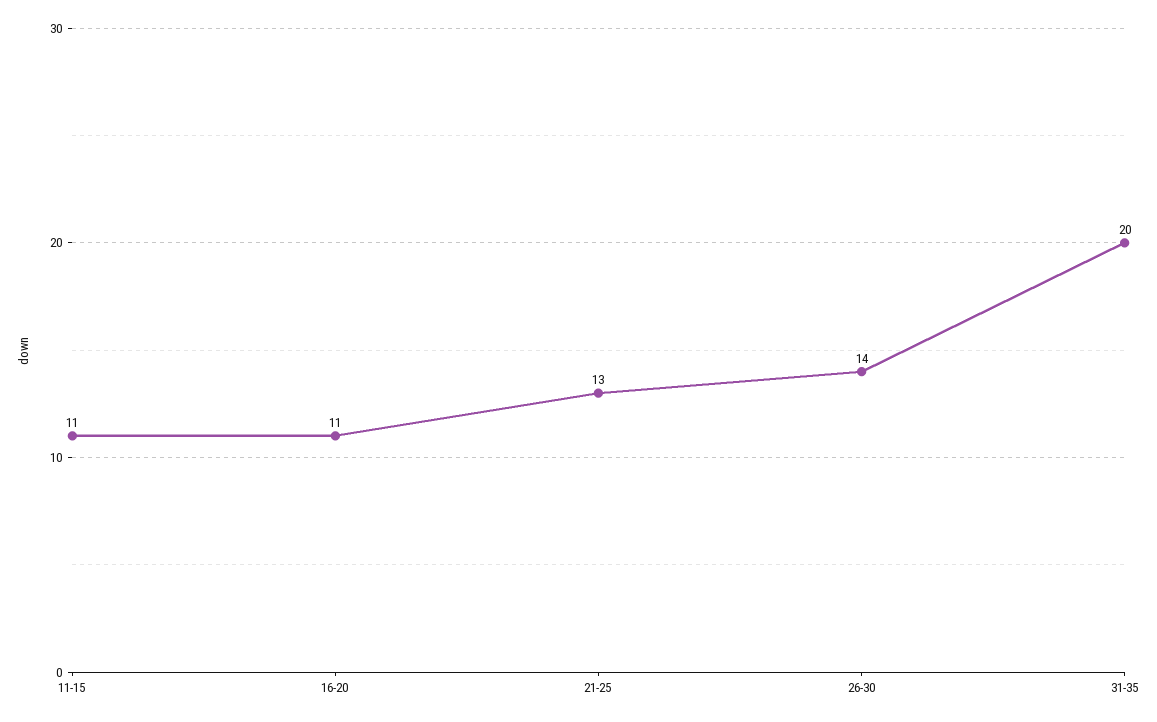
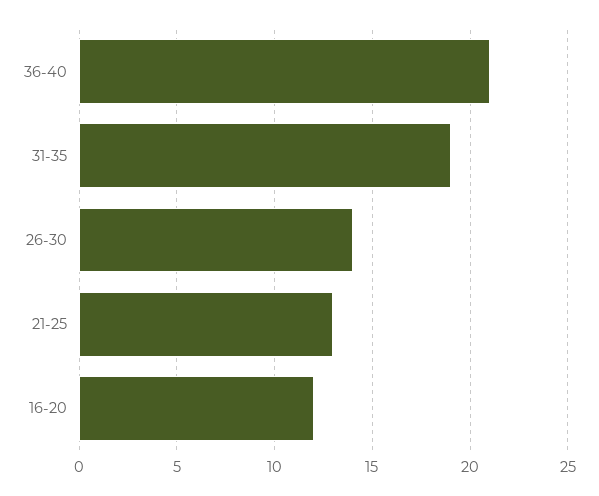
11-15: 11 -> none
16-20: 11 -> 12
31-35: 20 -> 19
36-40: none -> 21

